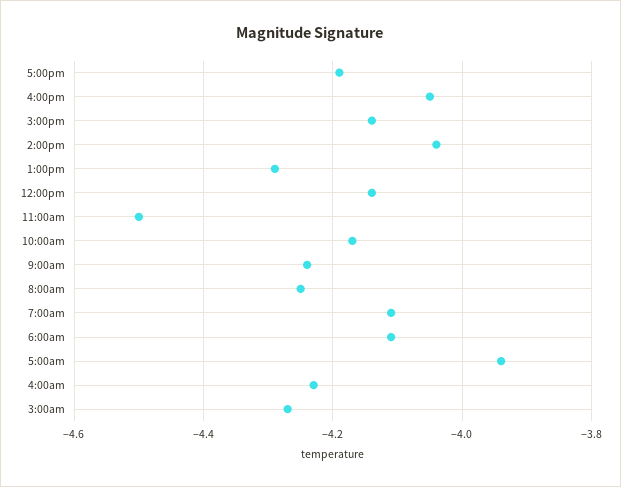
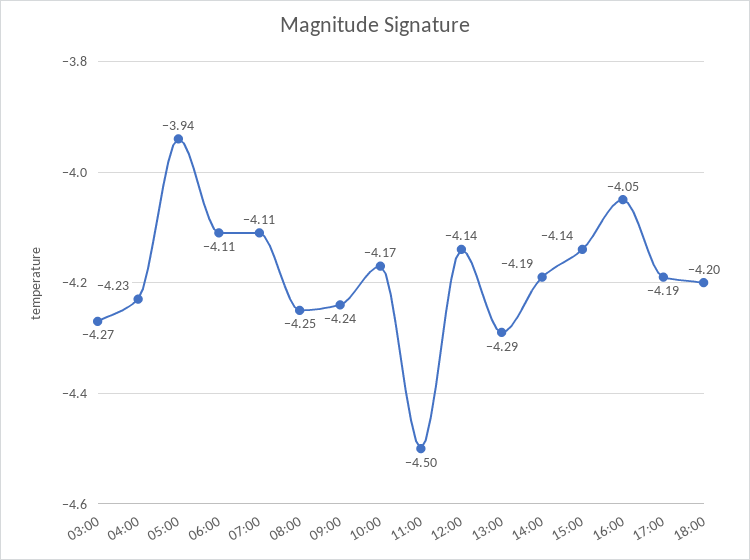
2:00pm: -4.05 -> -4.19
18:00: none -> -4.2

